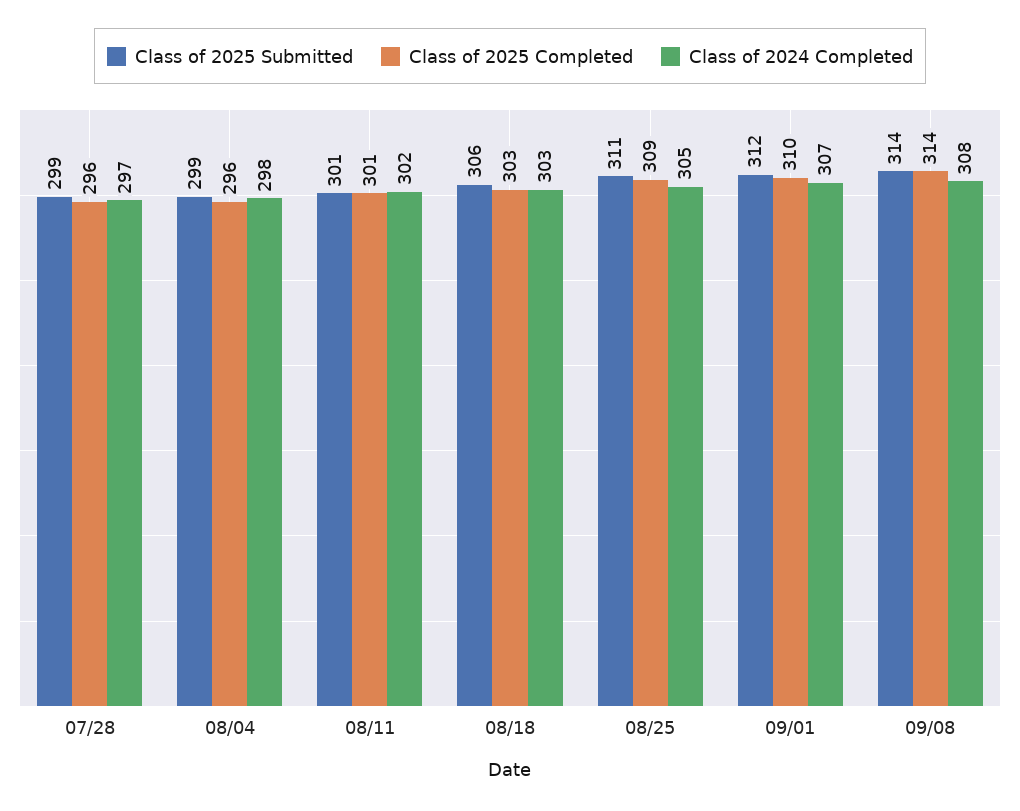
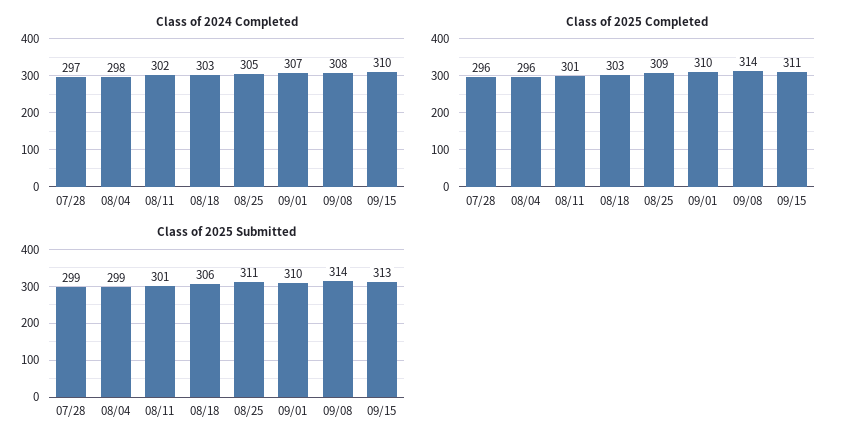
Class of 2025 Submitted, 09/01: 312 -> 310
Class of 2024 Completed, 09/15: none -> 310
Class of 2025 Completed, 09/15: none -> 311
Class of 2025 Submitted, 09/15: none -> 313

